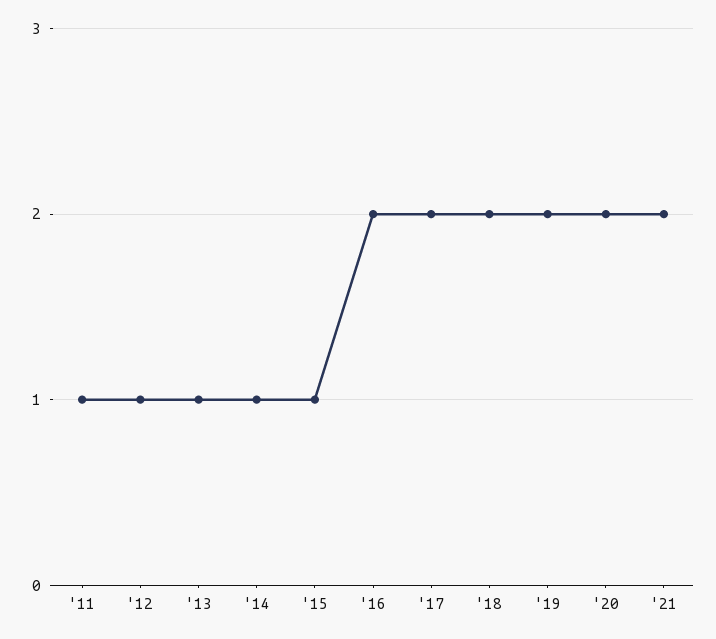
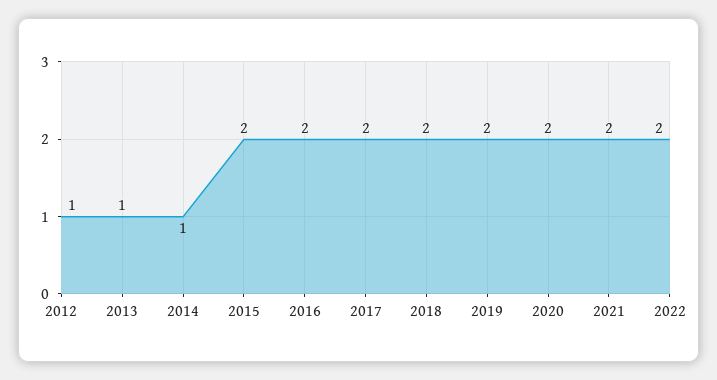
'11: 1 -> none
'15: 1 -> 2
2022: none -> 2

